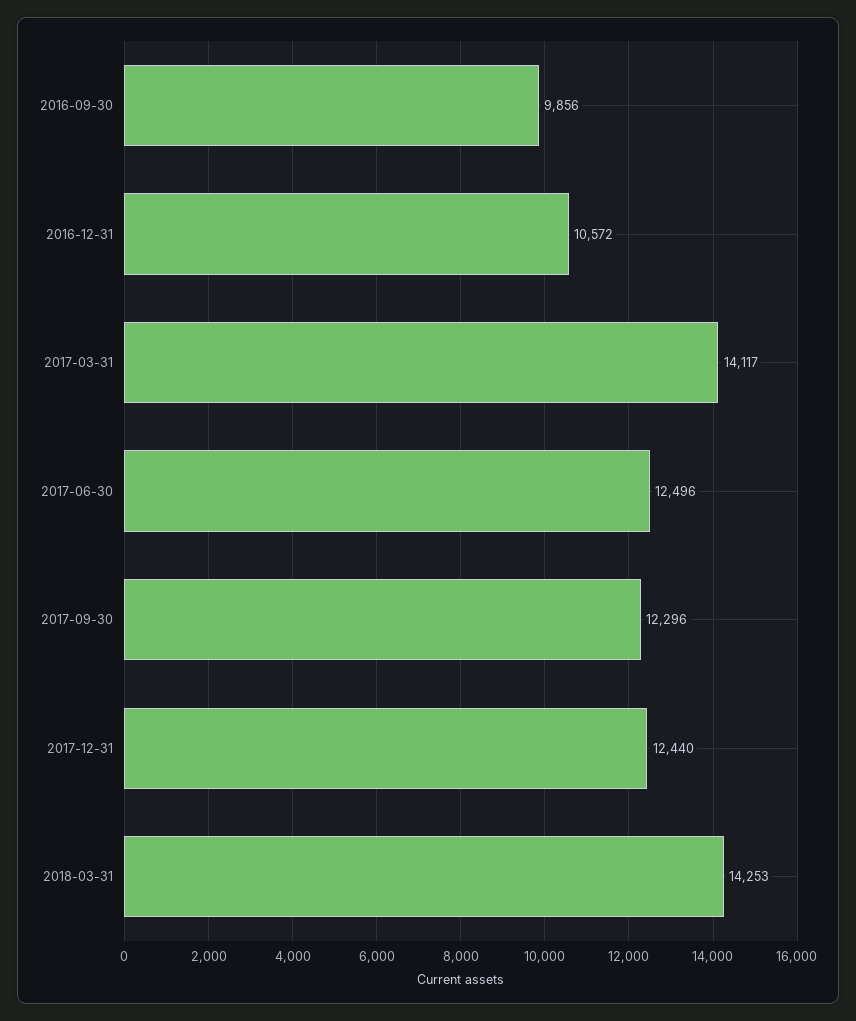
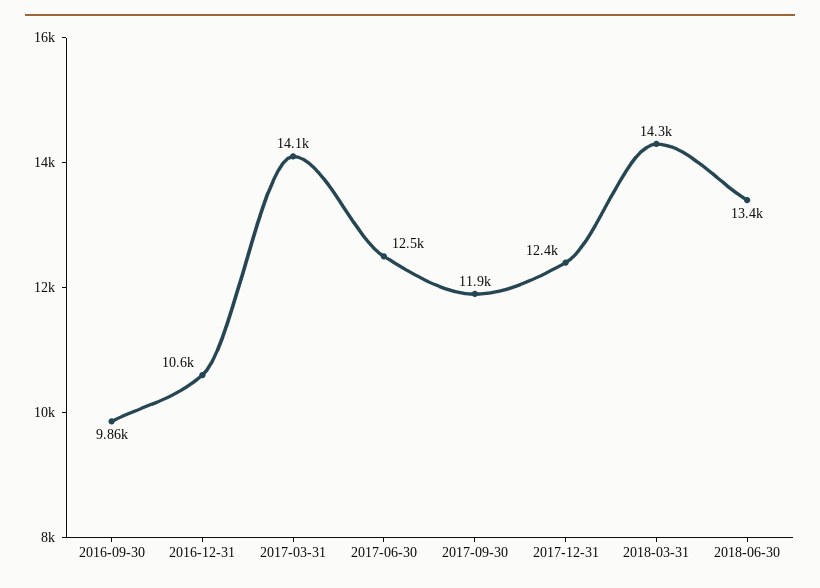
2017-09-30: 12296 -> 11900
2018-06-30: none -> 13400

